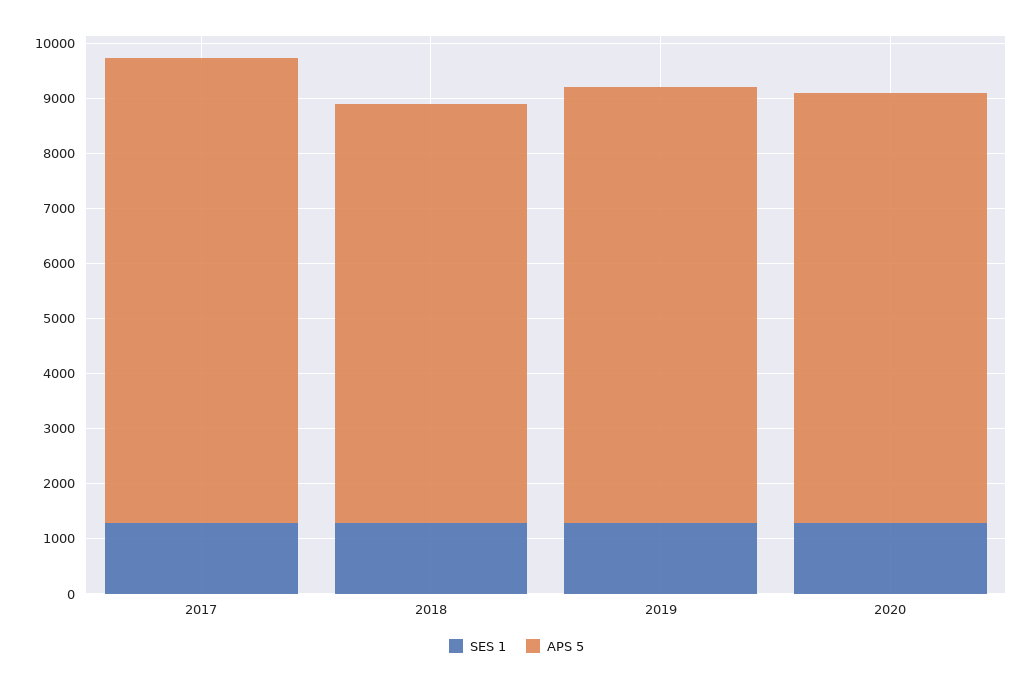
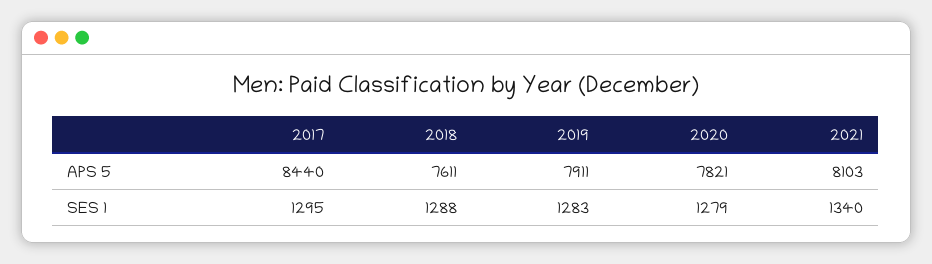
APS 5, 2021: none -> 8103
SES 1, 2021: none -> 1340

